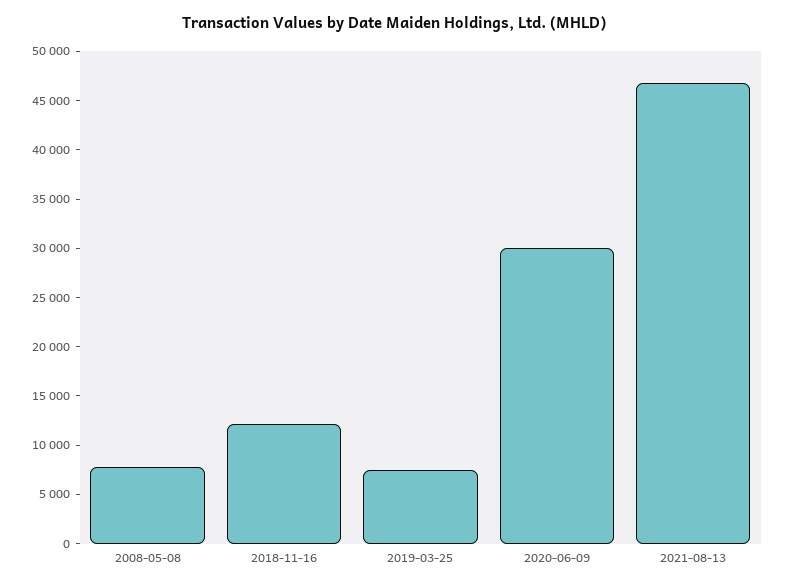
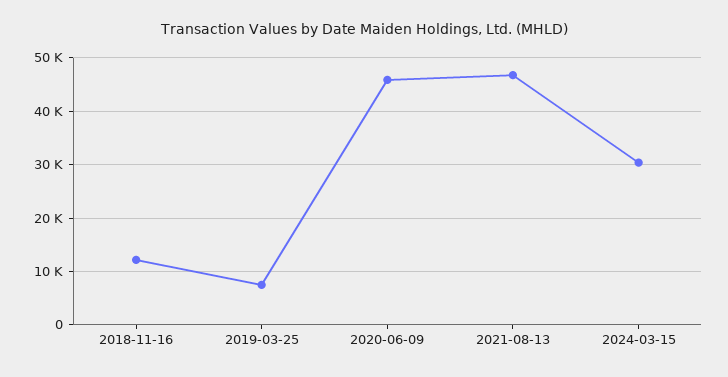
2008-05-08: 8000 -> none
2020-06-09: 30000 -> 46000
2024-03-15: none -> 30000

